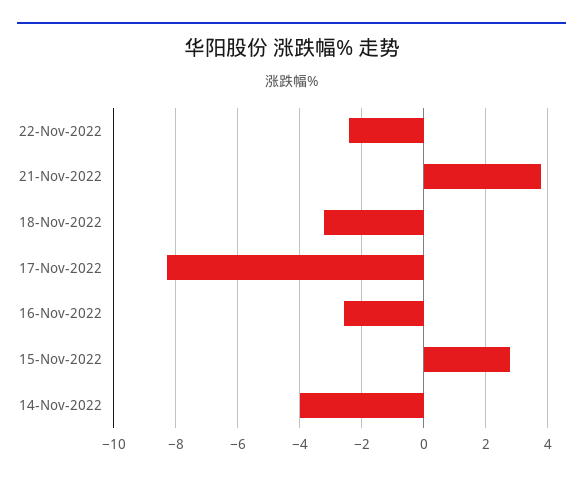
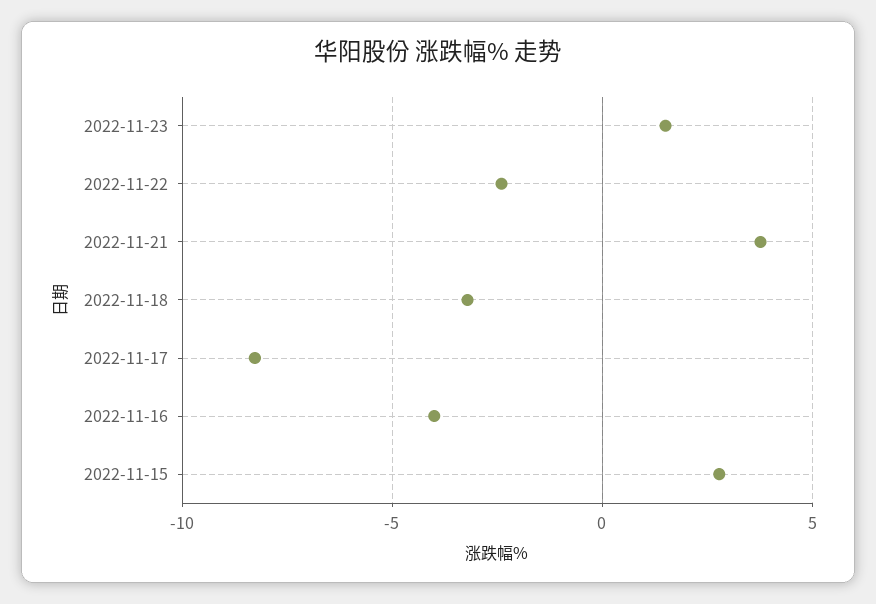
16-Nov-2022: -2.6 -> -4
14-Nov-2022: -4 -> none
2022-11-23: none -> 1.5

